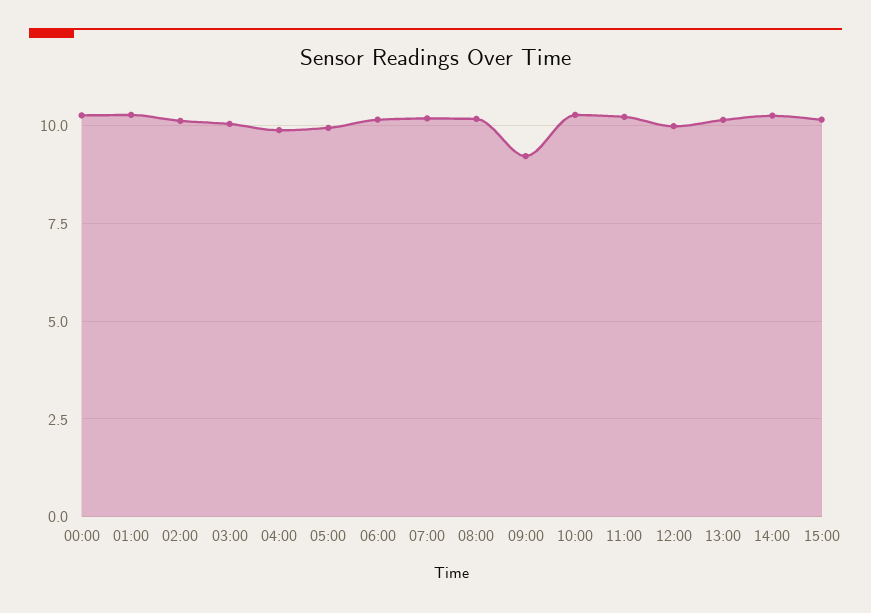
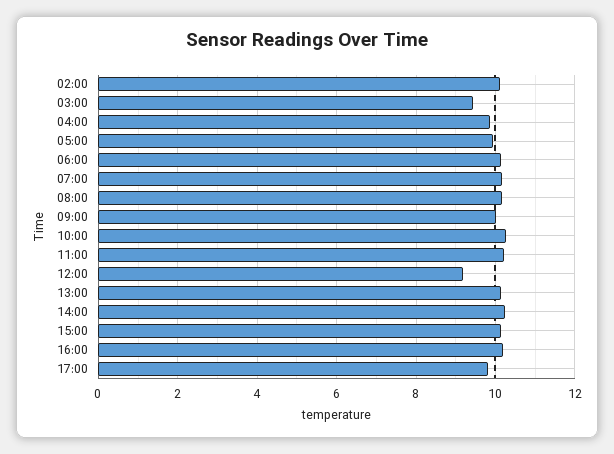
00:00: 10.25 -> none
01:00: 10.25 -> none
03:00: 10 -> 9.4
09:00: 9.25 -> 10
12:00: 10 -> 9.2
16:00: none -> 10.2
17:00: none -> 9.8

